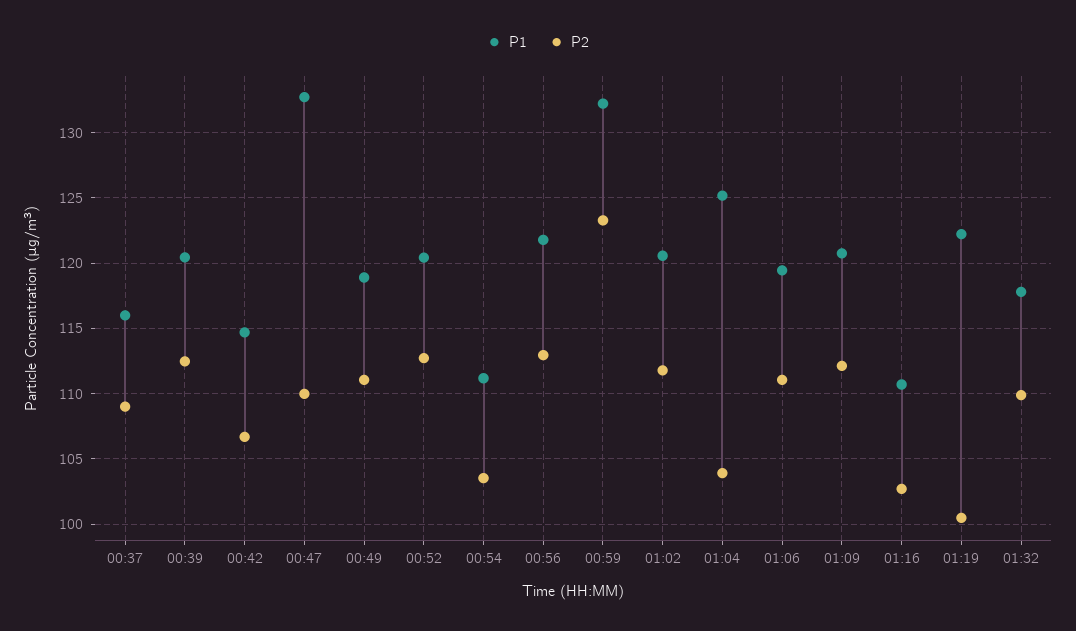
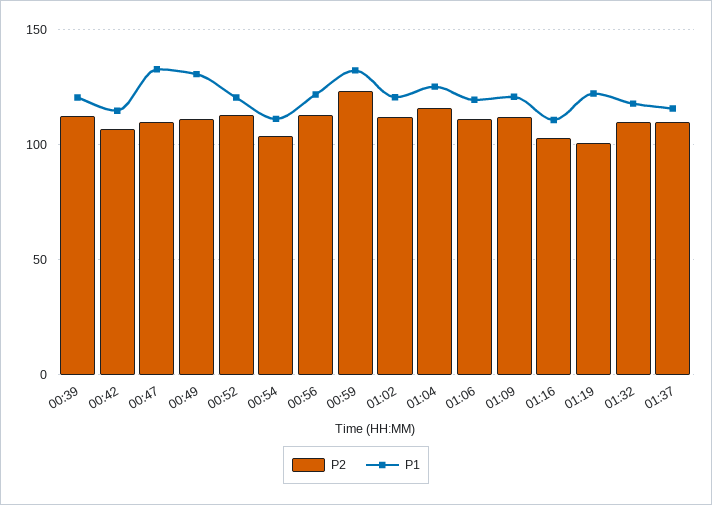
P1, 00:37: 116 -> none
P2, 00:37: 109 -> none
P1, 00:49: 119 -> 130
P2, 01:04: 104 -> 115
P2, 01:37: none -> 110
P1, 01:37: none -> 115

